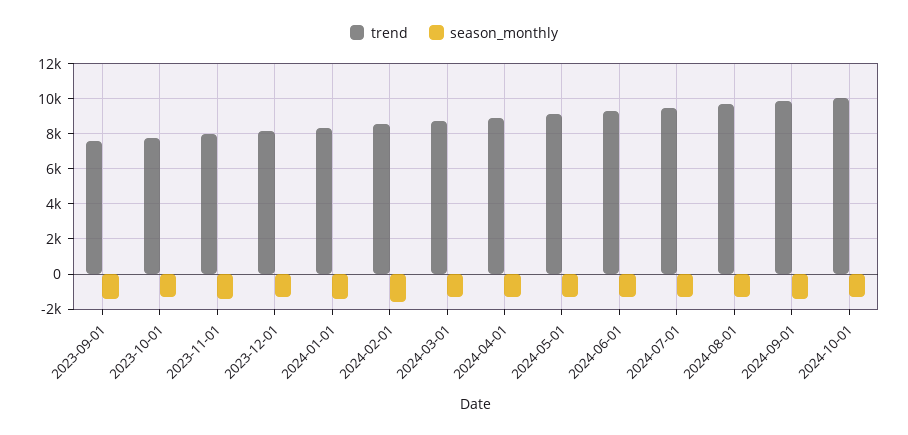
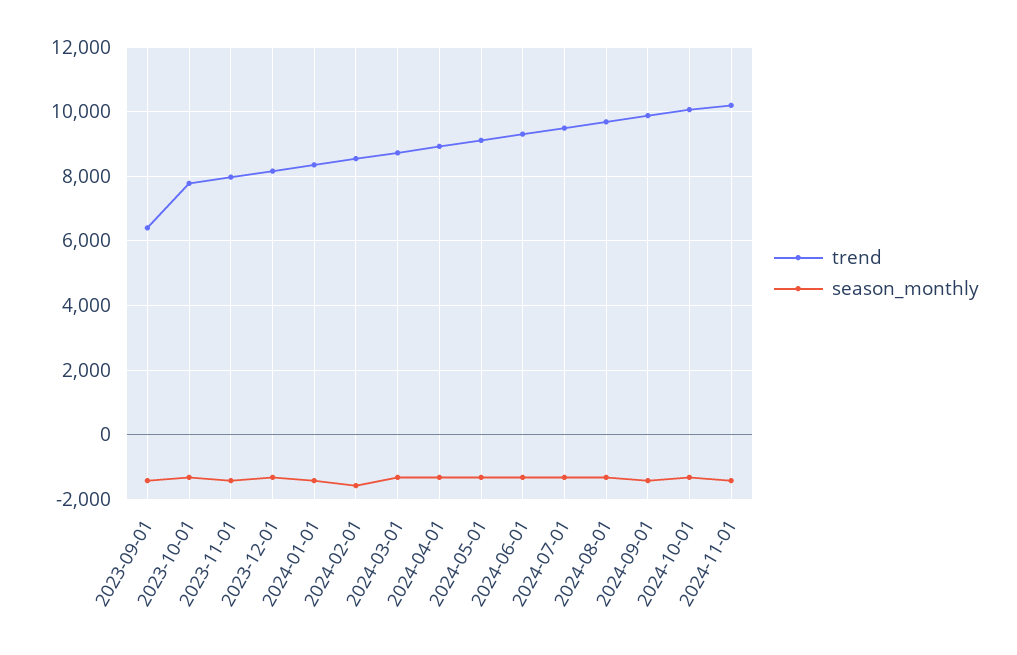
trend, 2023-09-01: 7500 -> 6400
trend, 2024-11-01: none -> 10200
season_monthly, 2024-11-01: none -> -1400

